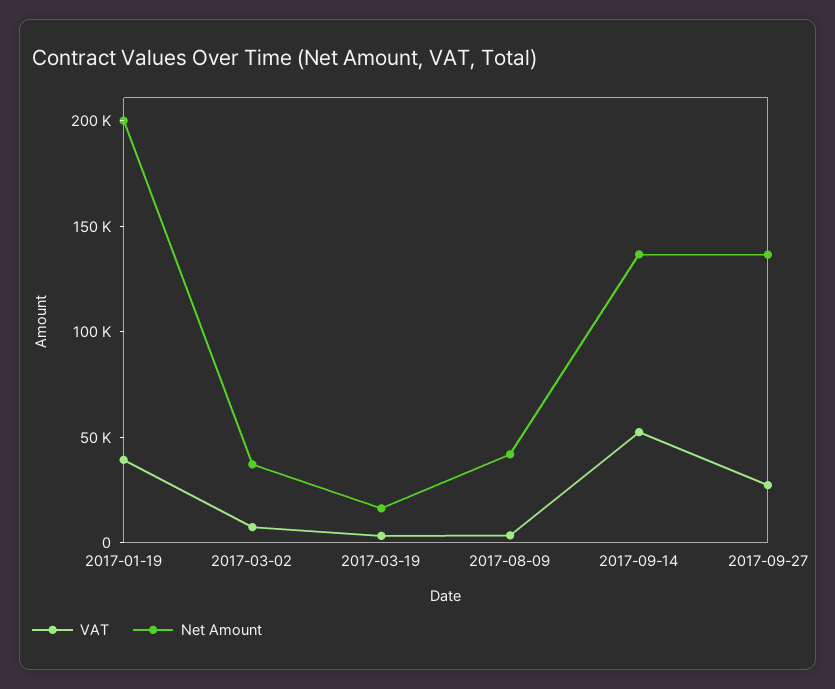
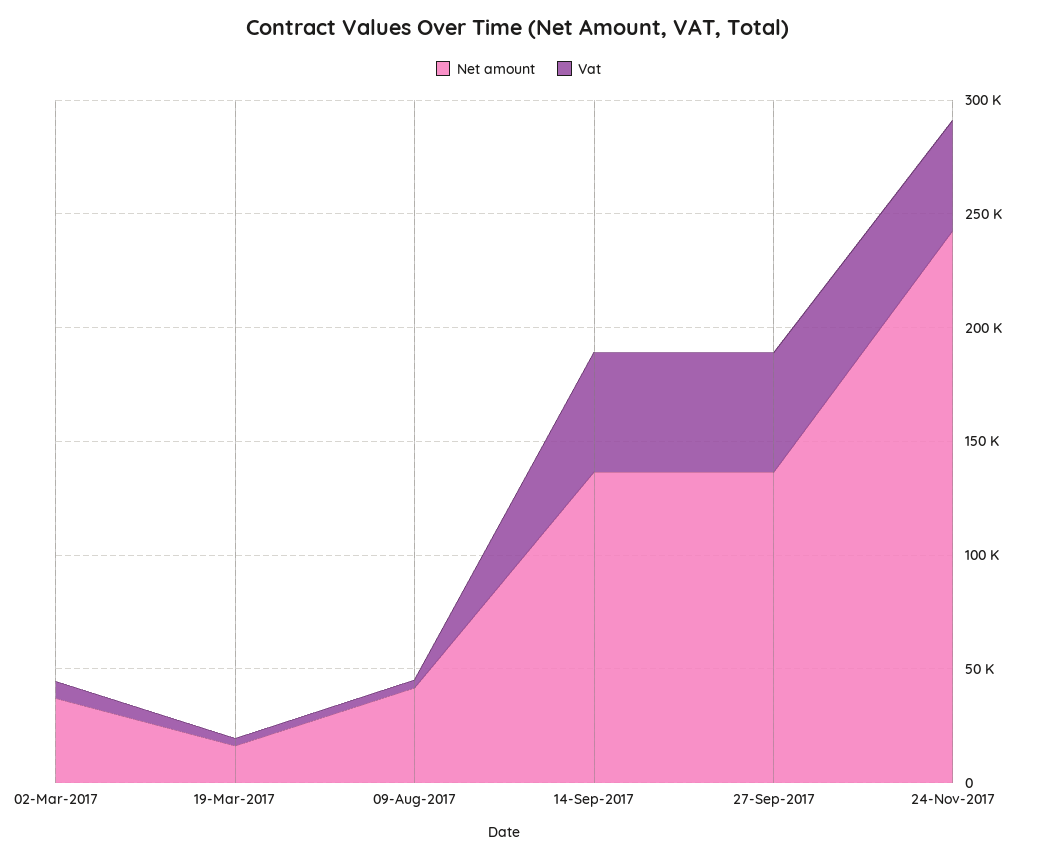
VAT, 2017-01-19: 40000 -> none
Net Amount, 2017-01-19: 200000 -> none
VAT, 2017-09-27: 30000 -> 50000
Net Amount, 24-Nov-2017: none -> 240000
VAT, 24-Nov-2017: none -> 50000

